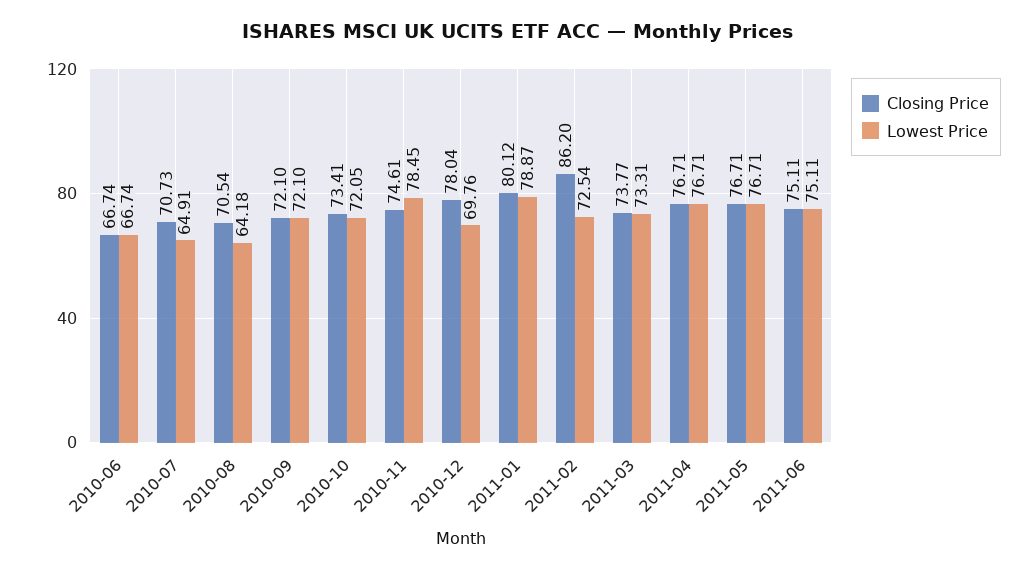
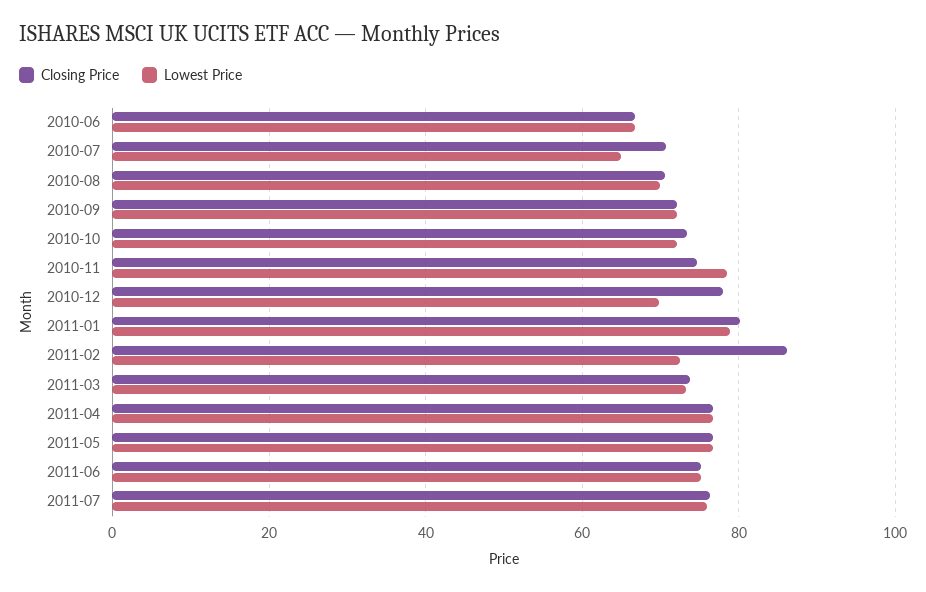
Lowest Price, 2010-08: 64.18 -> 70
Closing Price, 2011-07: none -> 76
Lowest Price, 2011-07: none -> 76

